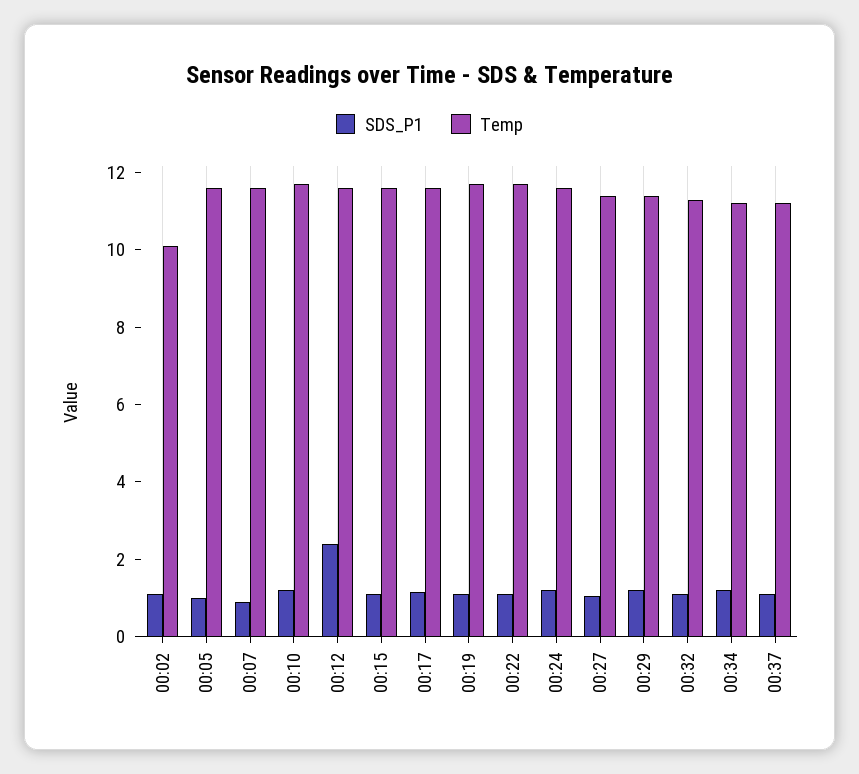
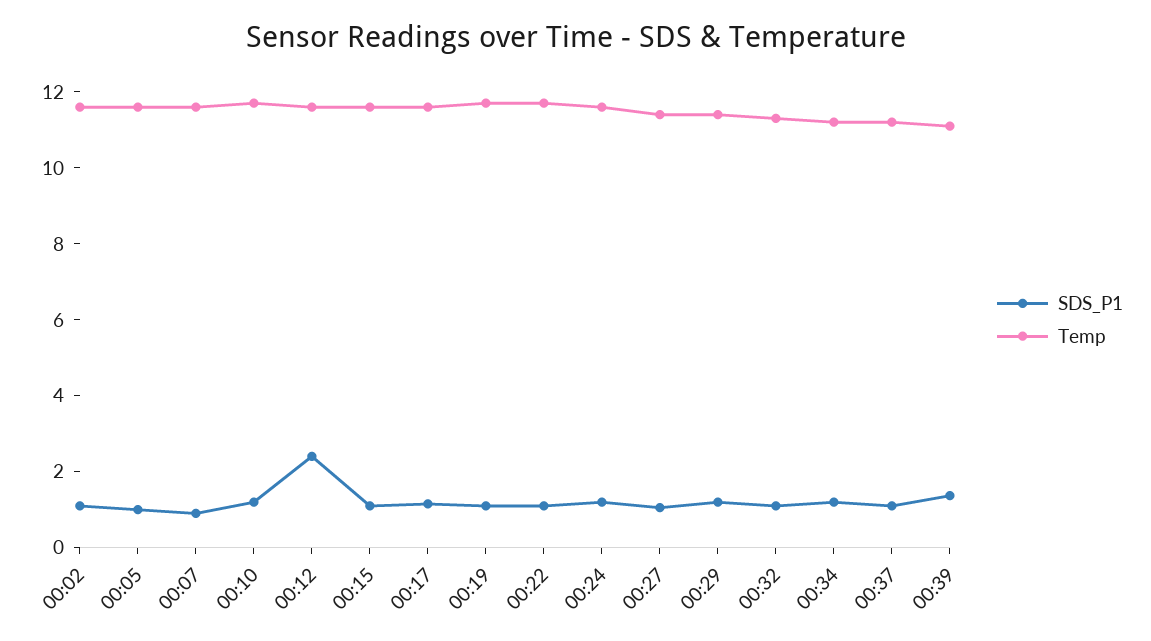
Temp, 00:02: 10 -> 11.5
SDS_P1, 00:39: none -> 1.5
Temp, 00:39: none -> 11

